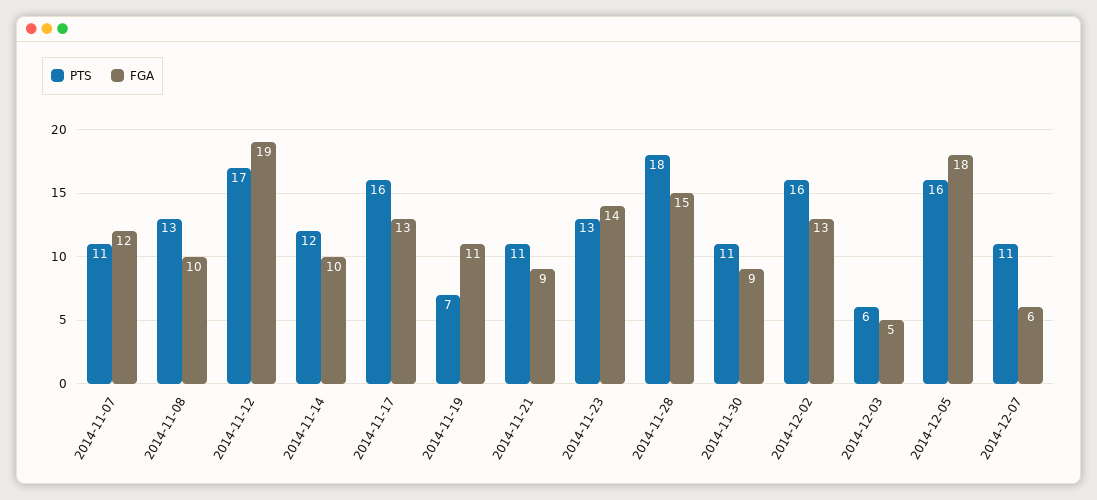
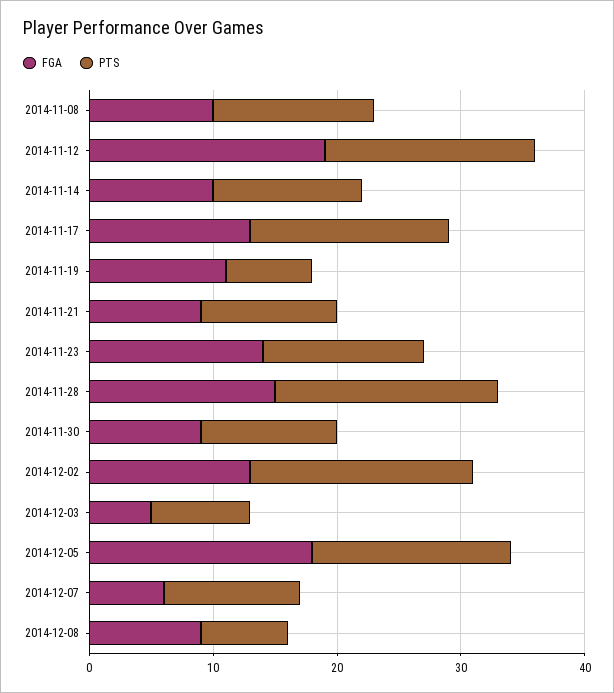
PTS, 2014-11-07: 11 -> none
FGA, 2014-11-07: 12 -> none
PTS, 2014-12-02: 16 -> 18
PTS, 2014-12-03: 6 -> 8
FGA, 2014-12-08: none -> 9
PTS, 2014-12-08: none -> 7

